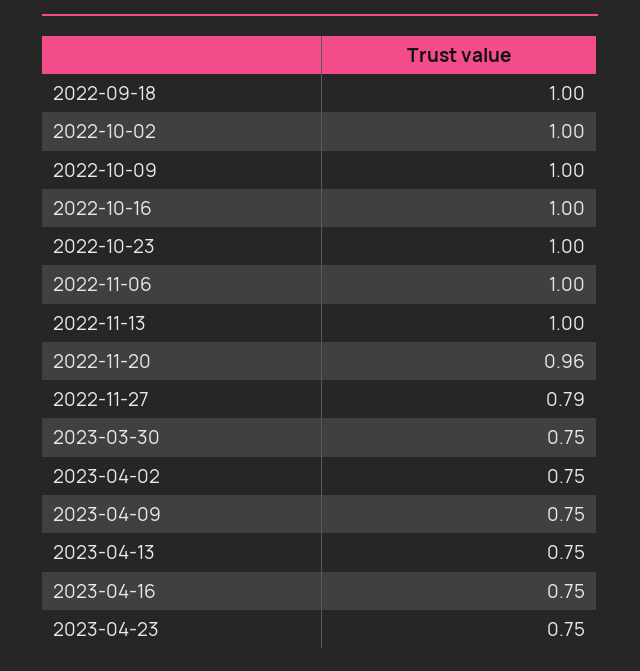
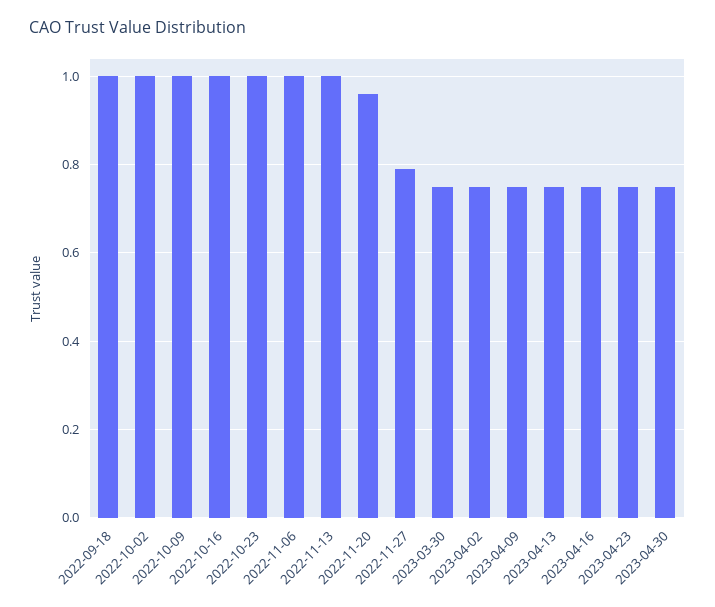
2023-04-30: none -> 0.75

